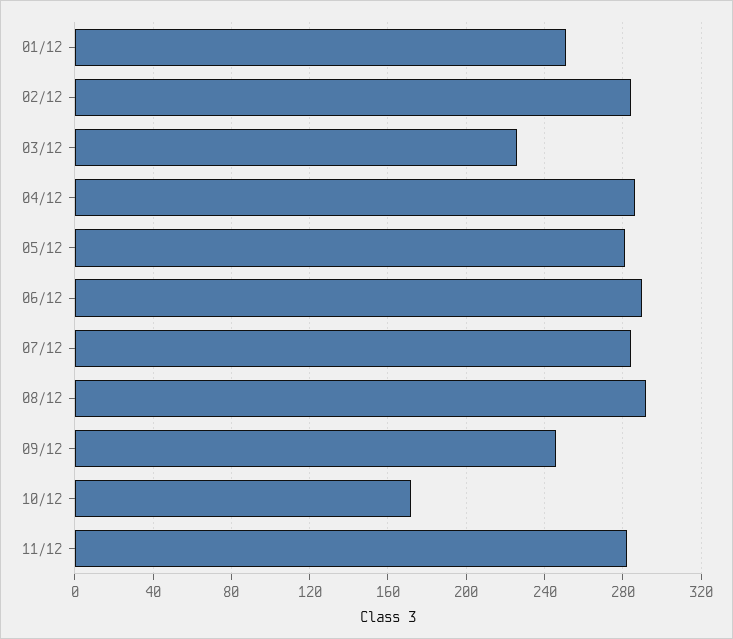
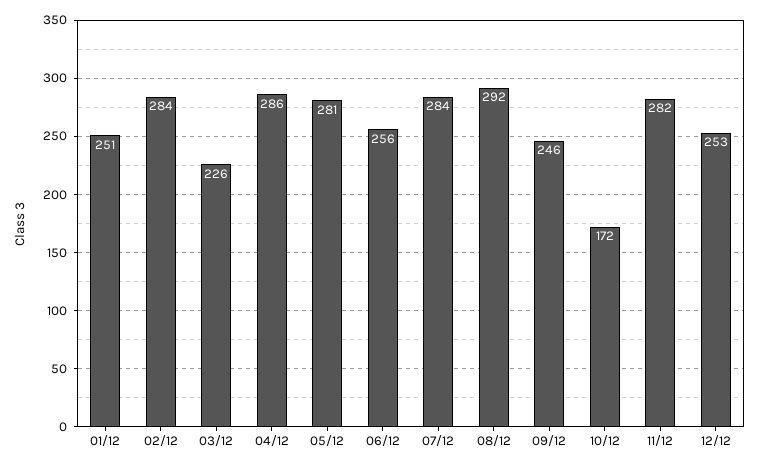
06/12: 290 -> 256
12/12: none -> 253

